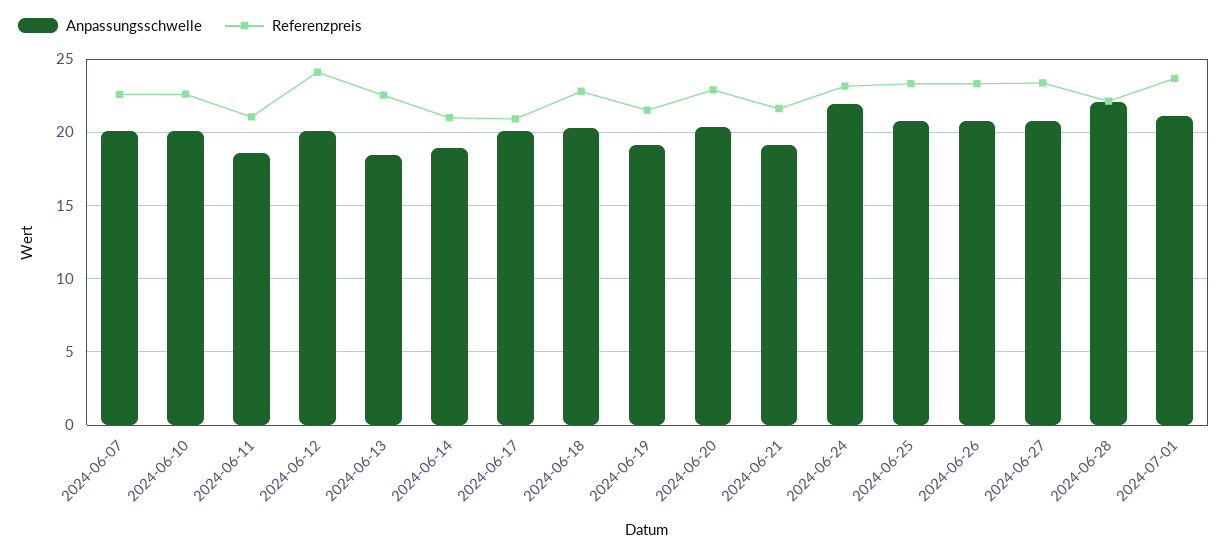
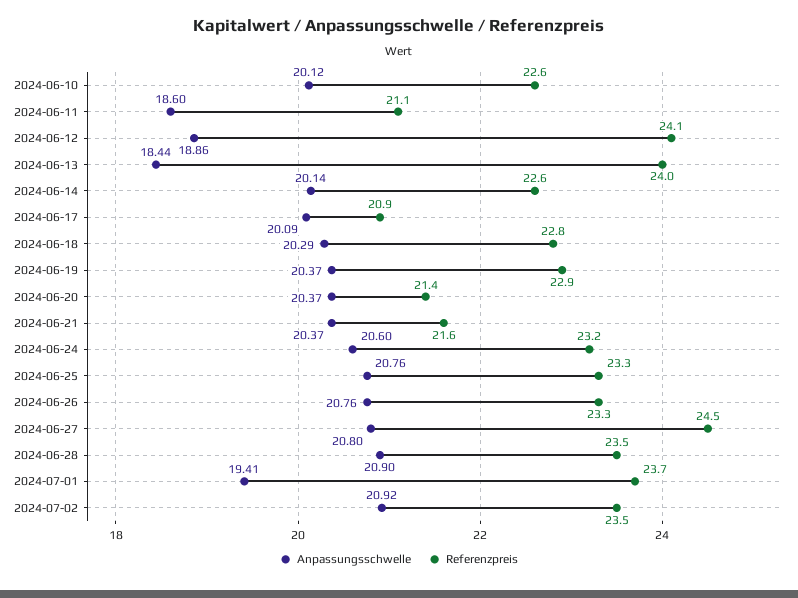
Anpassungsschwelle, 2024-06-07: 20 -> none
Referenzpreis, 2024-06-07: 22.5 -> none
Anpassungsschwelle, 2024-06-12: 20 -> 18.86
Referenzpreis, 2024-06-13: 22.5 -> 24
Anpassungsschwelle, 2024-06-14: 19 -> 20.14
Referenzpreis, 2024-06-14: 21 -> 22.6
Anpassungsschwelle, 2024-06-19: 19 -> 20.37
Referenzpreis, 2024-06-19: 21.5 -> 22.9
Referenzpreis, 2024-06-20: 23 -> 21.4
Anpassungsschwelle, 2024-06-21: 19 -> 20.37
Anpassungsschwelle, 2024-06-24: 22 -> 20.6
Referenzpreis, 2024-06-27: 23.5 -> 24.5
Anpassungsschwelle, 2024-06-28: 22 -> 20.9
Referenzpreis, 2024-06-28: 22 -> 23.5
Anpassungsschwelle, 2024-07-01: 21 -> 19.41
Anpassungsschwelle, 2024-07-02: none -> 20.92
Referenzpreis, 2024-07-02: none -> 23.5

